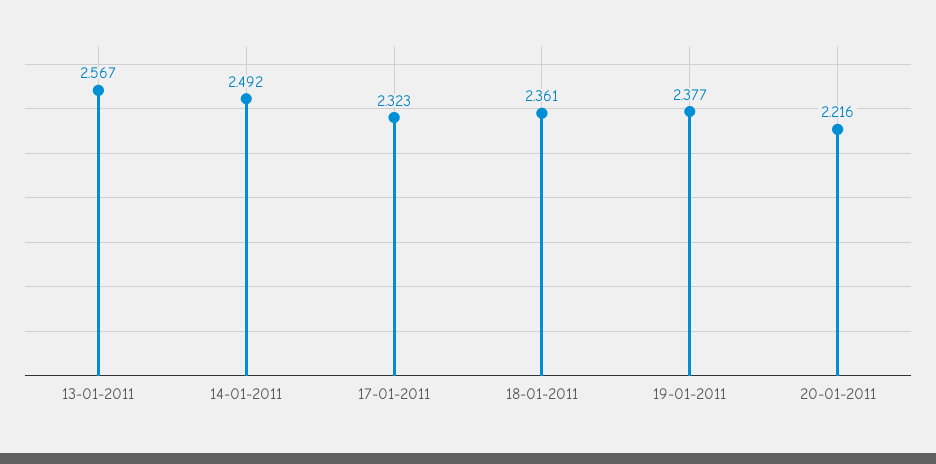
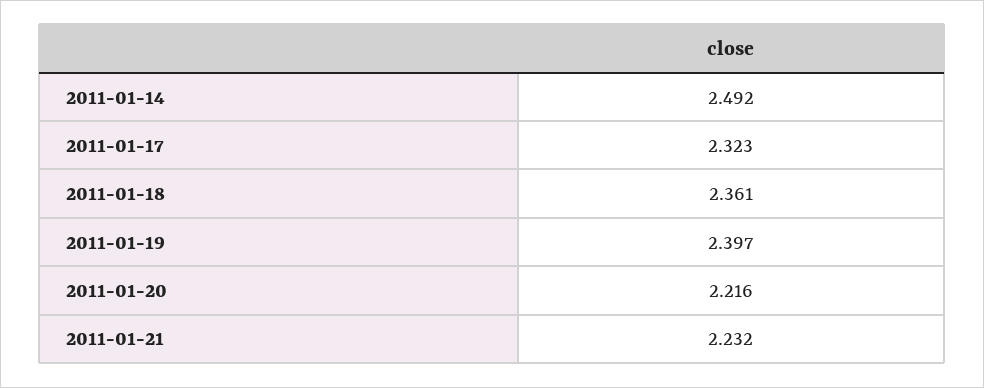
13-01-2011: 2.567 -> none
19-01-2011: 2.377 -> 2.397
2011-01-21: none -> 2.232

